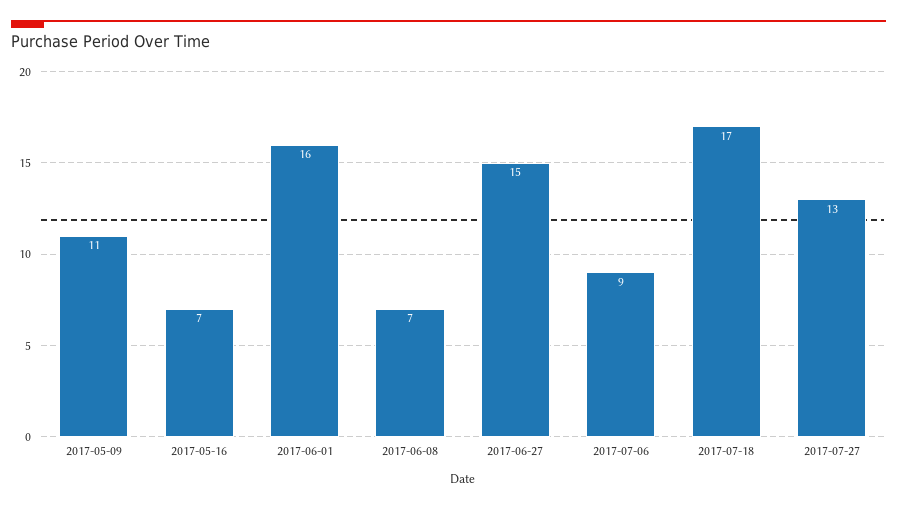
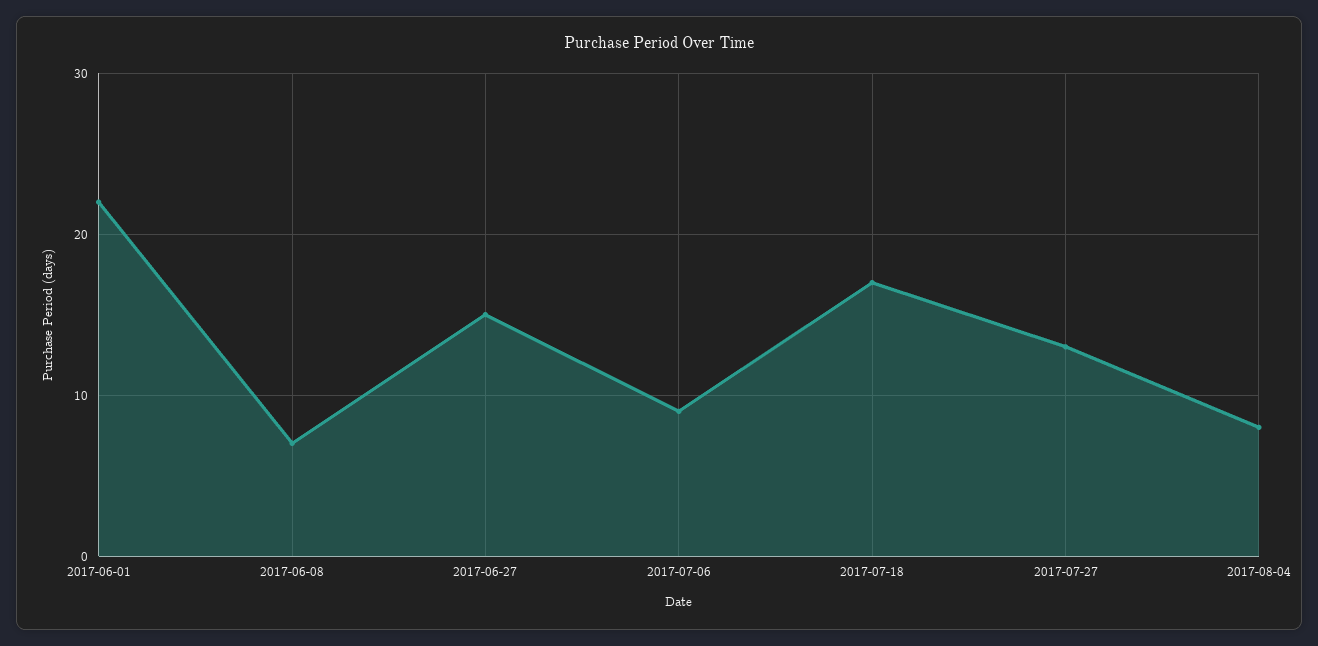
2017-05-09: 11 -> none
2017-05-16: 7 -> none
2017-06-01: 16 -> 22
2017-08-04: none -> 8

